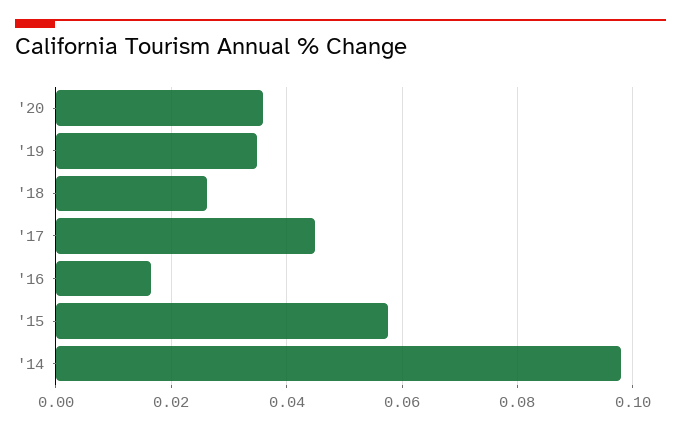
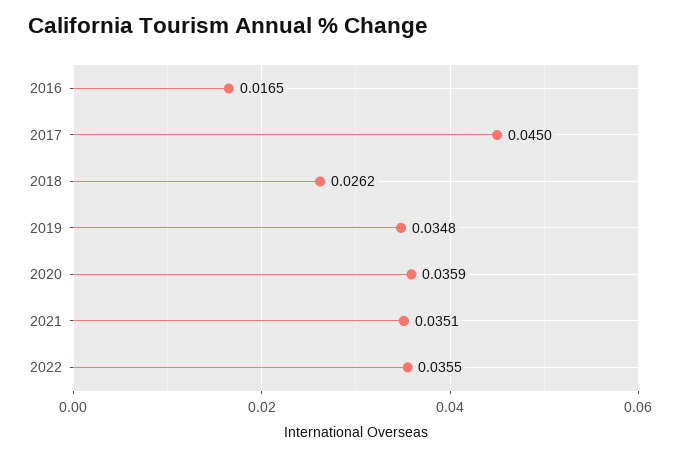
'15: 0.058 -> none
'14: 0.098 -> none
2021: none -> 0.0351
2022: none -> 0.0355

